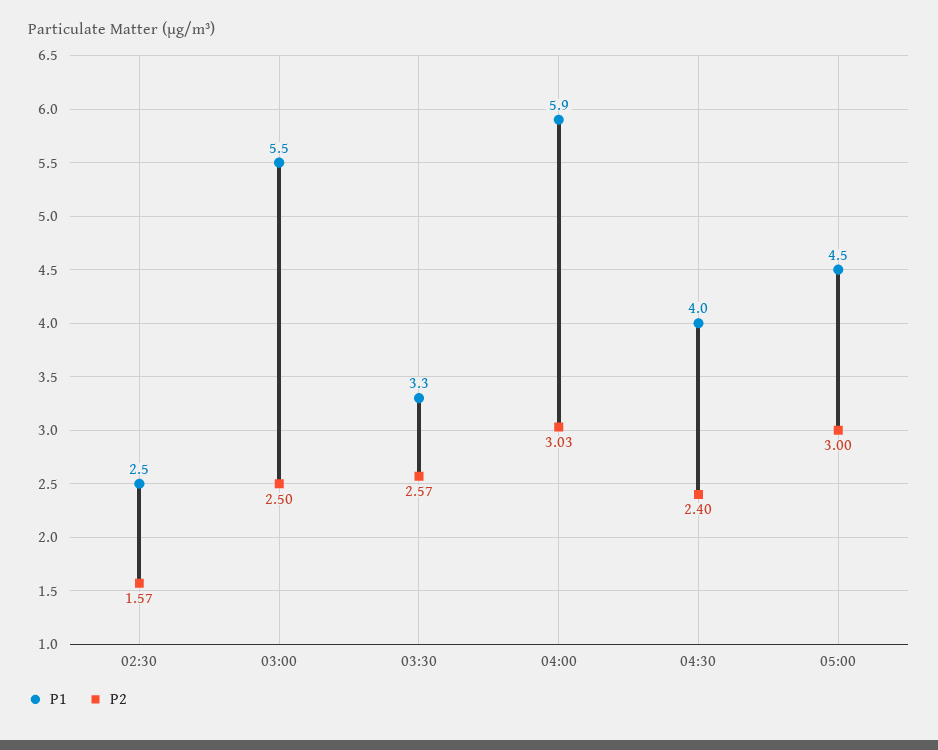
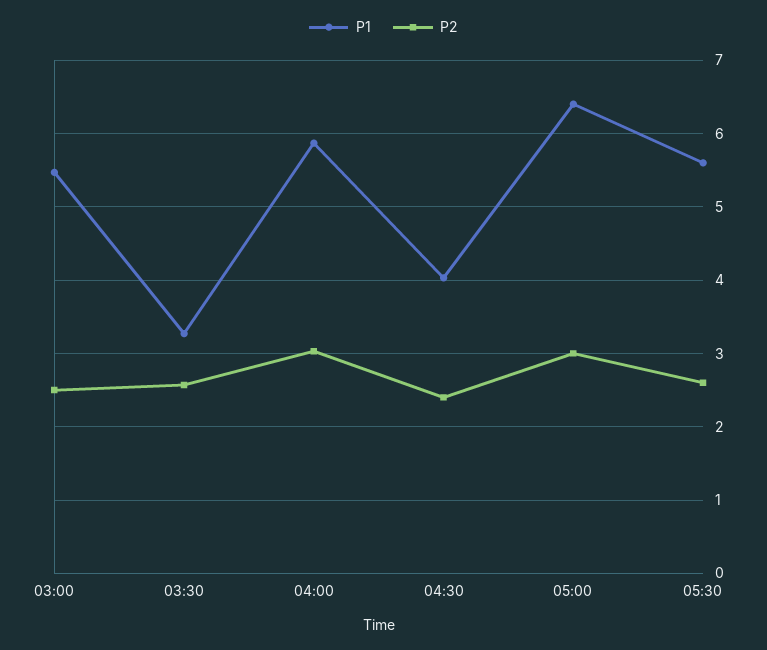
P1, 02:30: 2.5 -> none
P2, 02:30: 1.57 -> none
P1, 05:00: 4.5 -> 6.4
P1, 05:30: none -> 5.6
P2, 05:30: none -> 2.6

